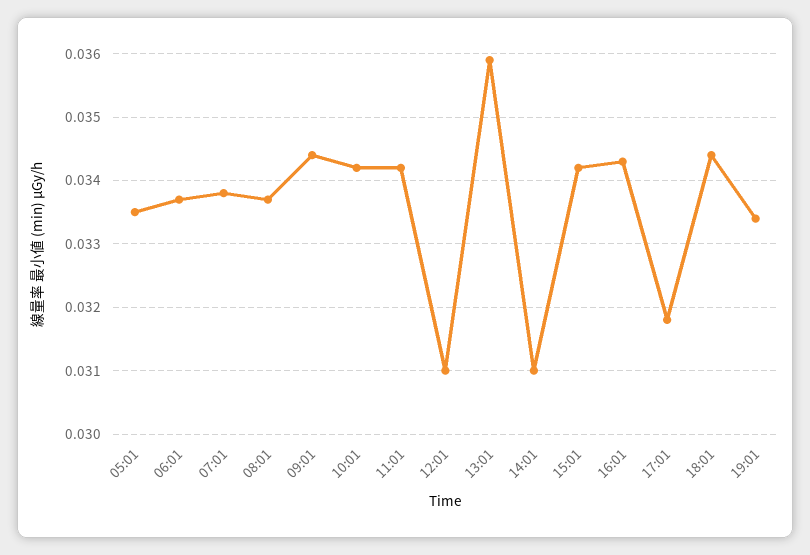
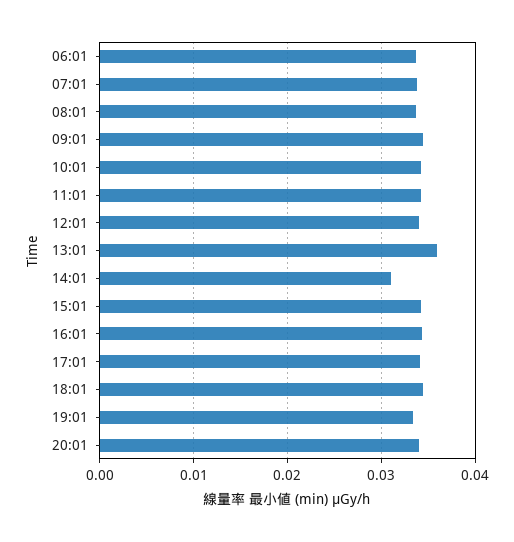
05:01: 0.0335 -> none
12:01: 0.031 -> 0.034
17:01: 0.0318 -> 0.034
20:01: none -> 0.034

